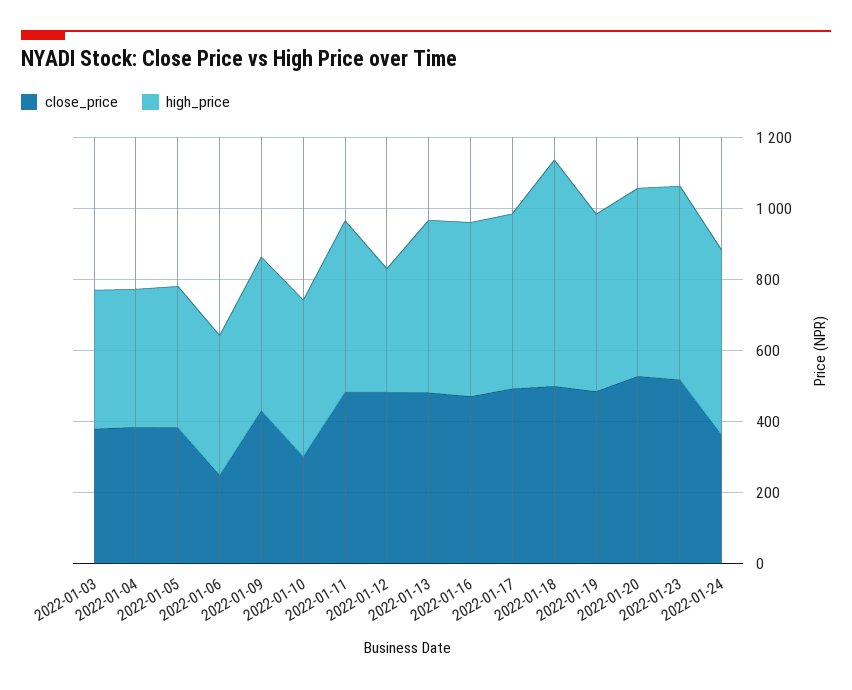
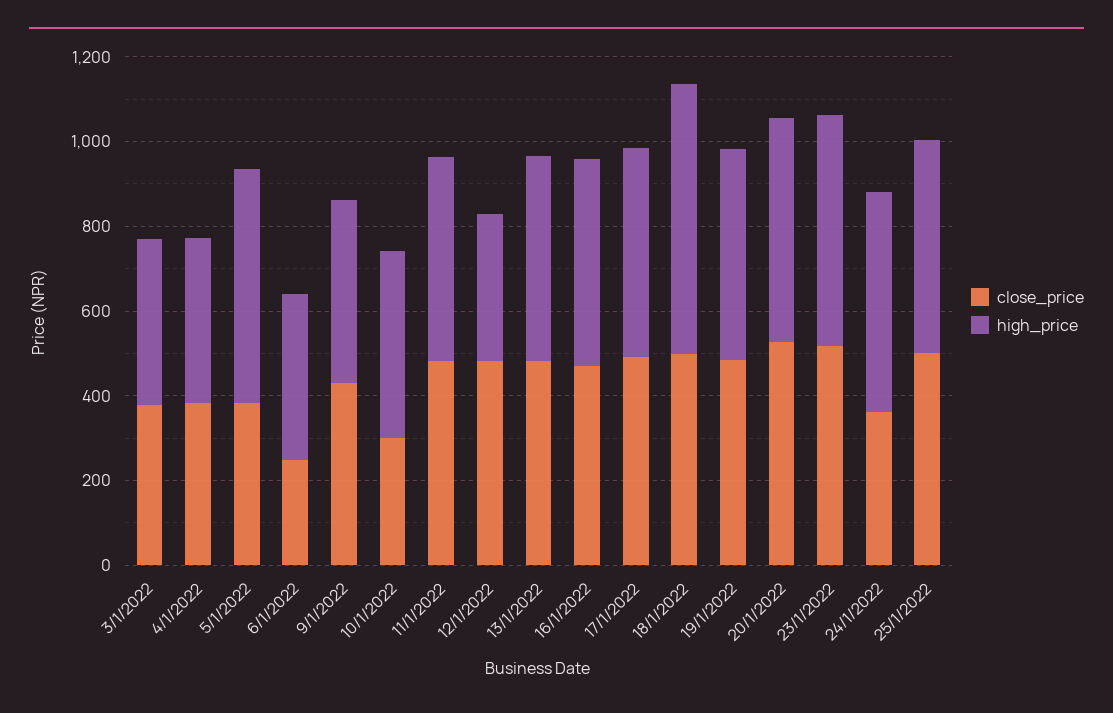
high_price, 2022-01-05: 400 -> 550
close_price, 25/1/2022: none -> 500
high_price, 25/1/2022: none -> 500

